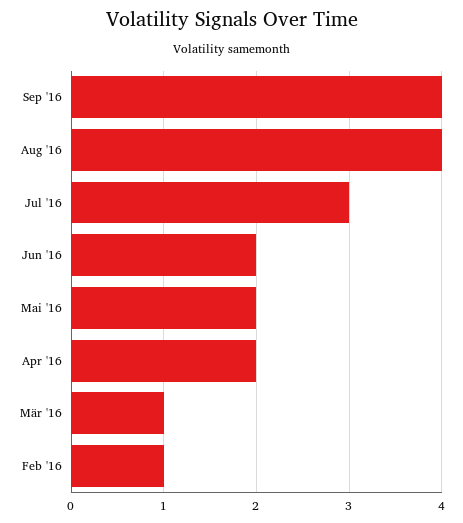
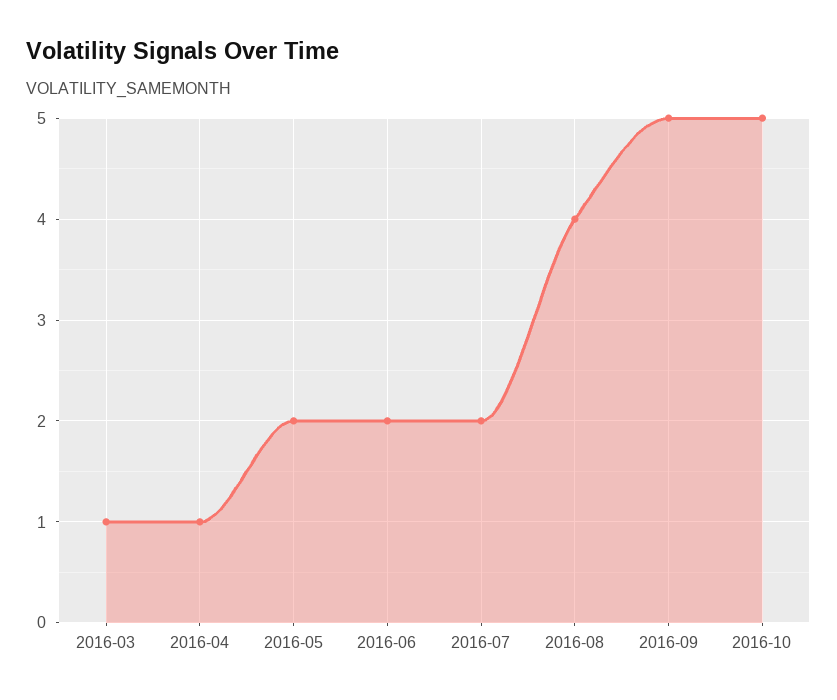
Sep '16: 4 -> 5
Jul '16: 3 -> 2
Apr '16: 2 -> 1
Feb '16: 1 -> none
2016-10: none -> 5

